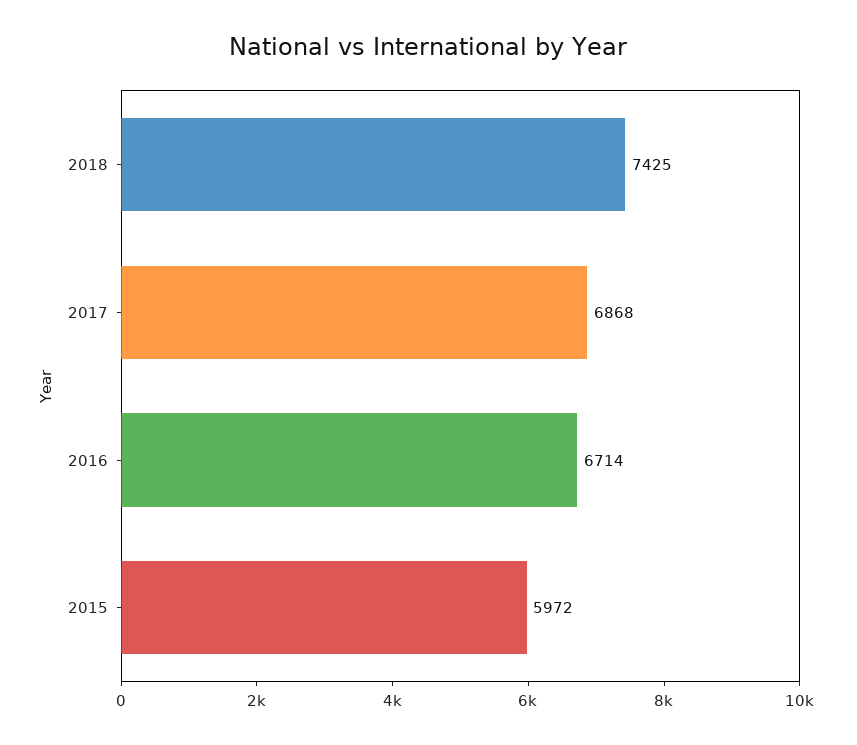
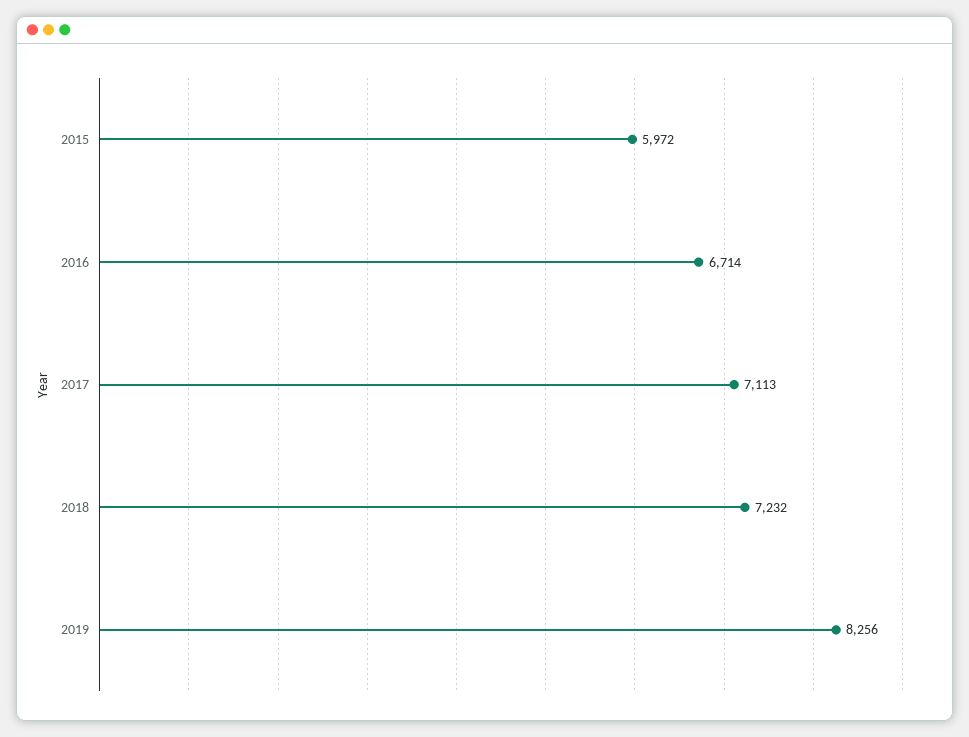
2018: 7425 -> 7232
2017: 6868 -> 7113
2019: none -> 8256

